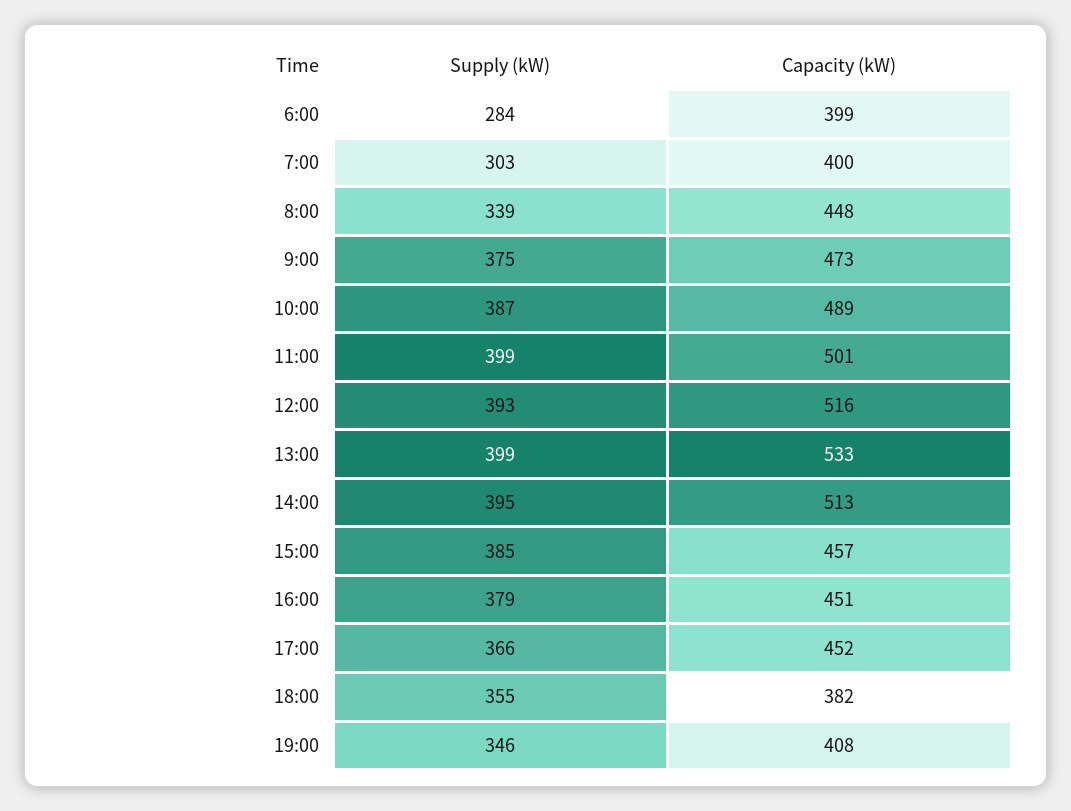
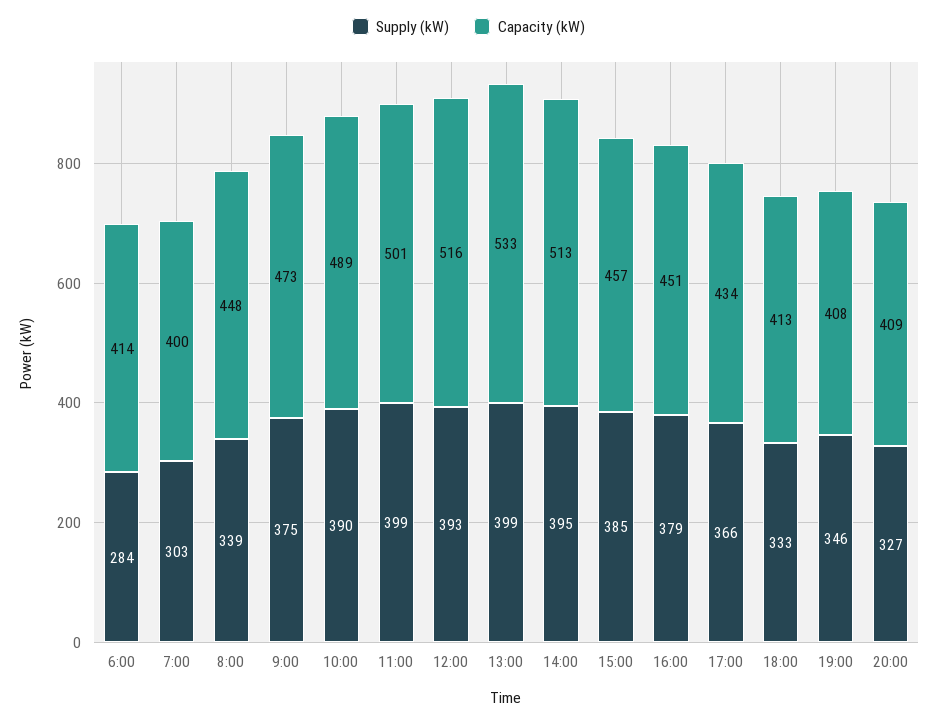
Capacity (kW), 6:00: 399 -> 414
Supply (kW), 10:00: 387 -> 390
Capacity (kW), 17:00: 452 -> 434
Supply (kW), 18:00: 355 -> 333
Capacity (kW), 18:00: 382 -> 413
Supply (kW), 20:00: none -> 327
Capacity (kW), 20:00: none -> 409

